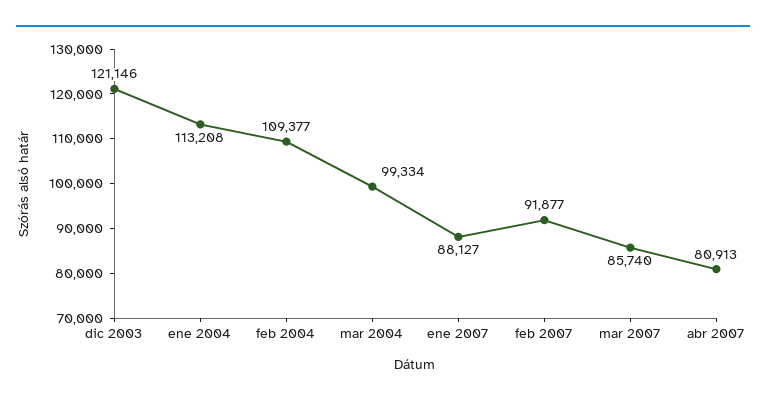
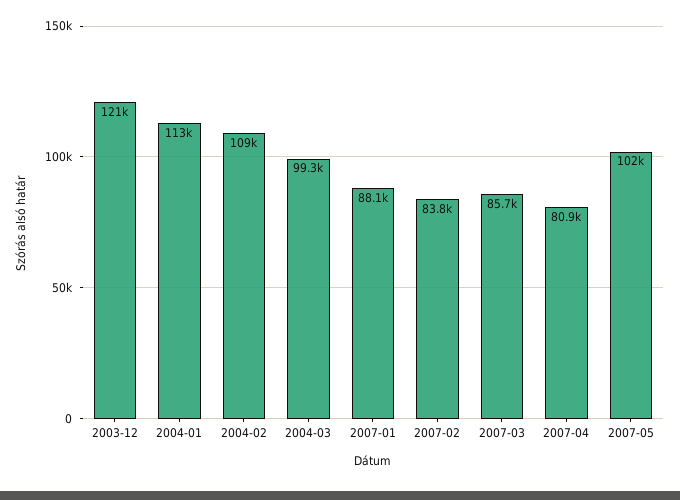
feb 2007: 91877 -> 83800
2007-05: none -> 102000

